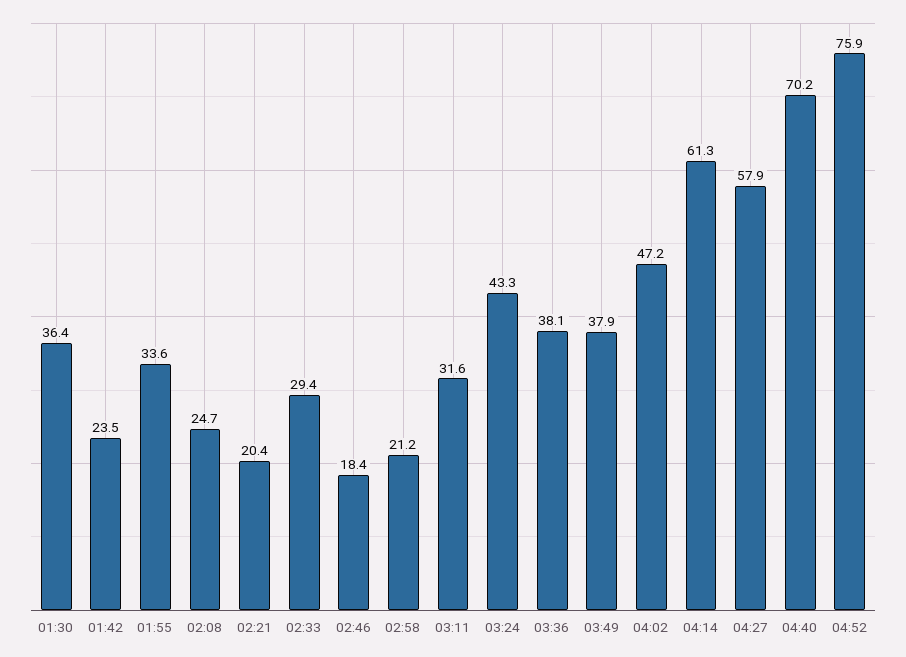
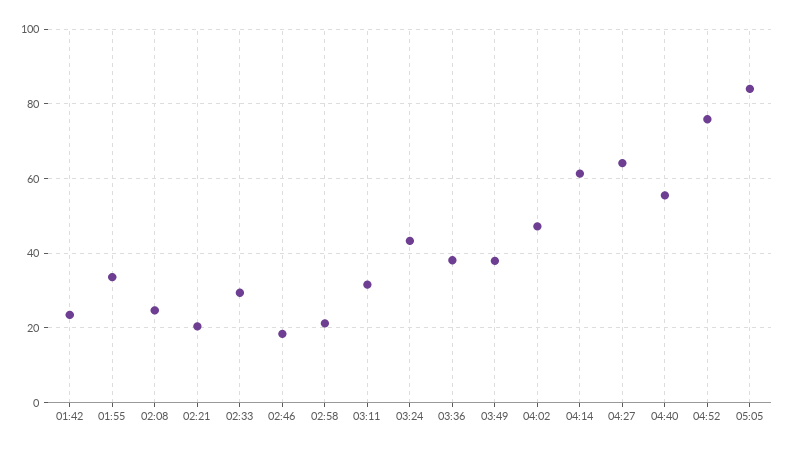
01:30: 36.4 -> none
04:27: 57.9 -> 64
04:40: 70.2 -> 56
05:05: none -> 84

